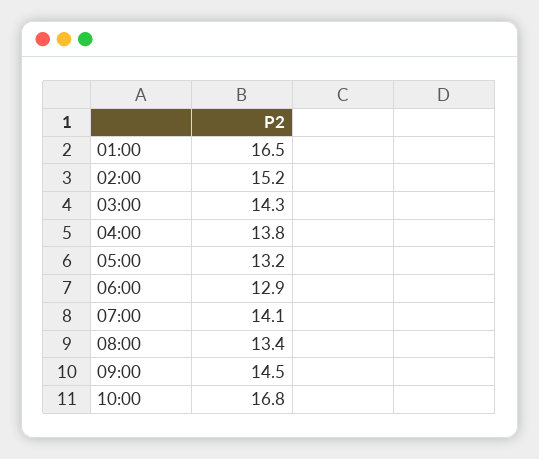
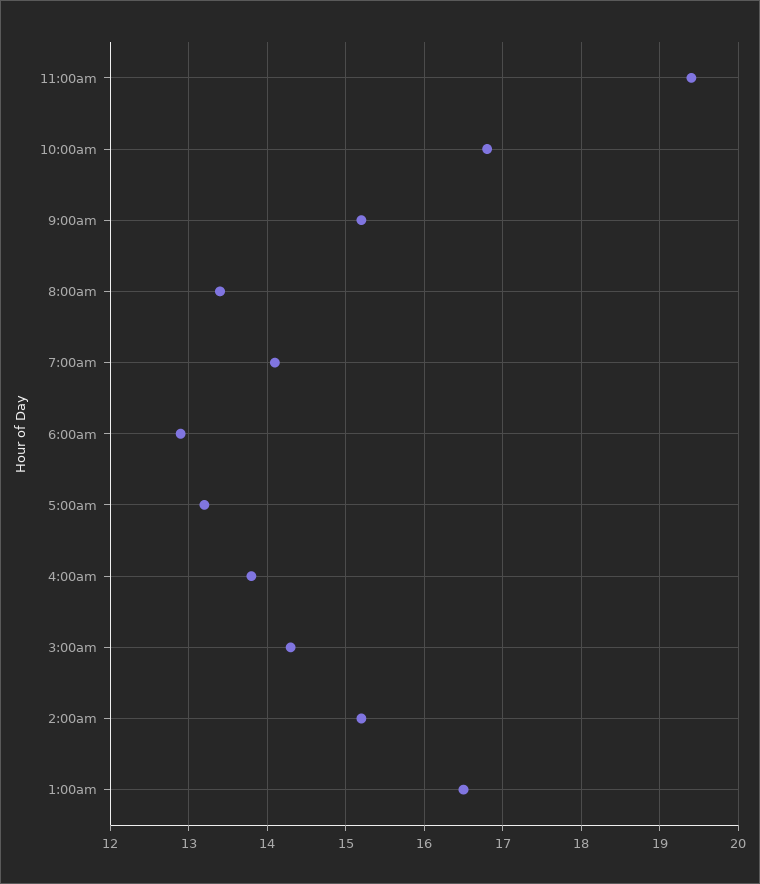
09:00: 14.5 -> 15.2
11:00am: none -> 19.4

